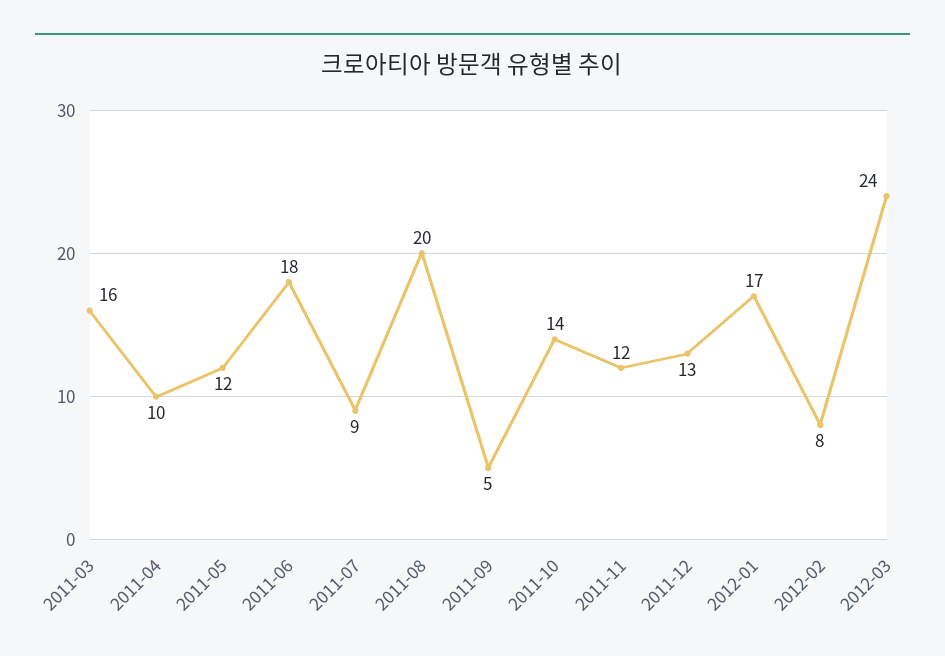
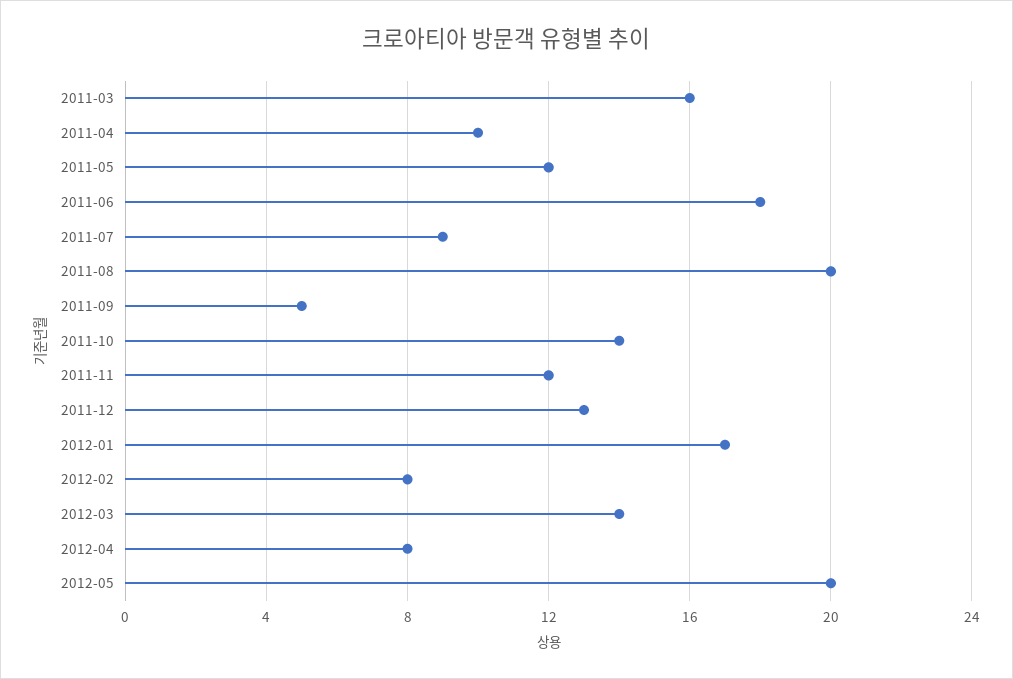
2012-03: 24 -> 14
2012-04: none -> 8
2012-05: none -> 20

